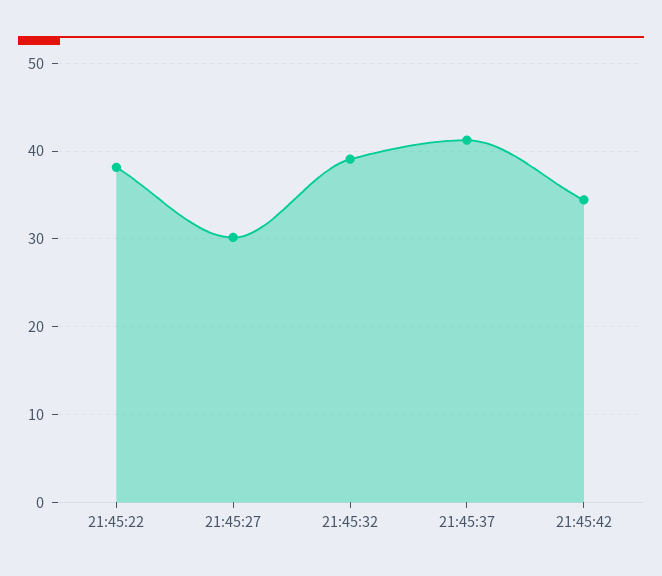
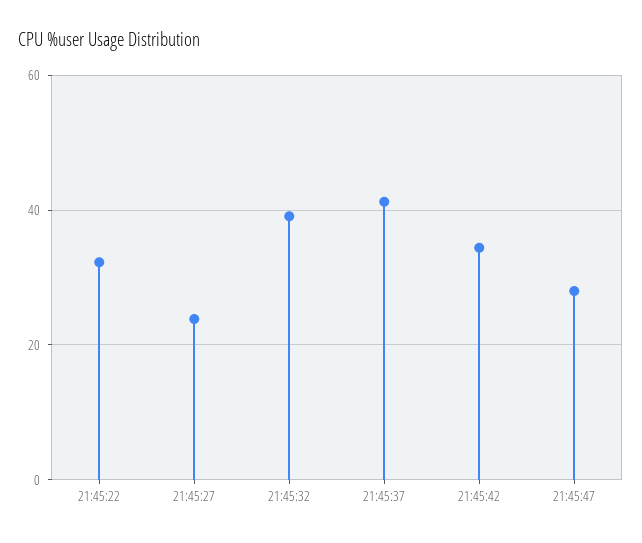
21:45:22: 38 -> 32
21:45:27: 30 -> 24
21:45:47: none -> 28

